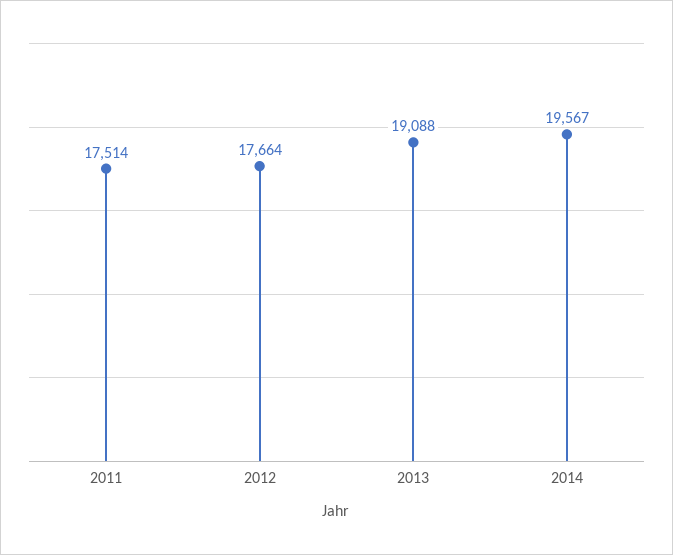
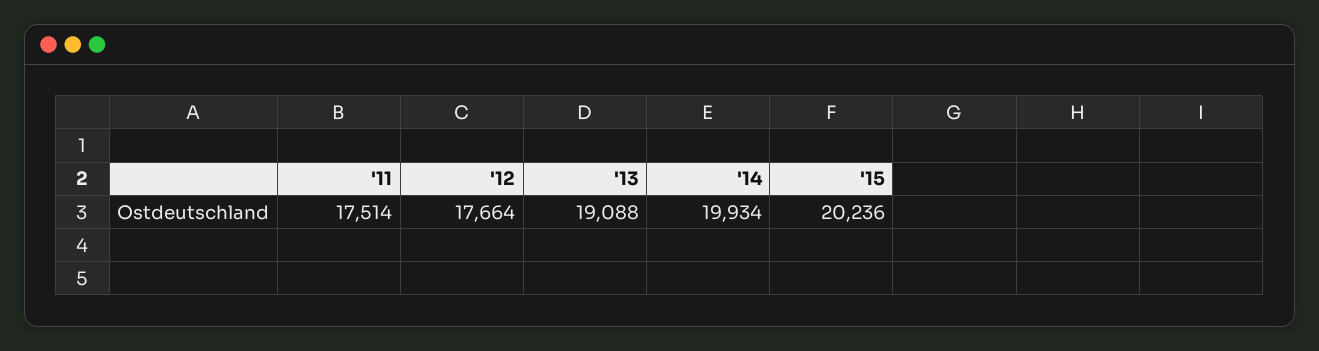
2014: 19567 -> 19934
'15: none -> 20236

